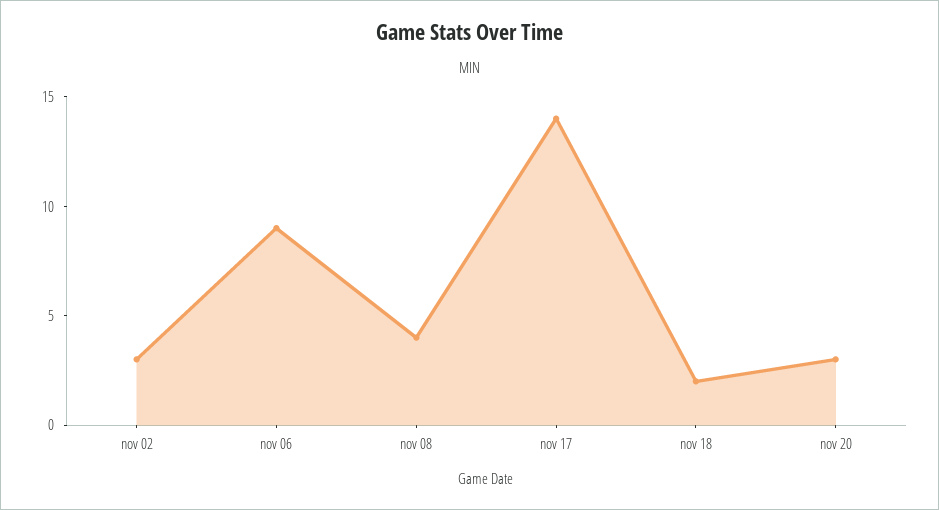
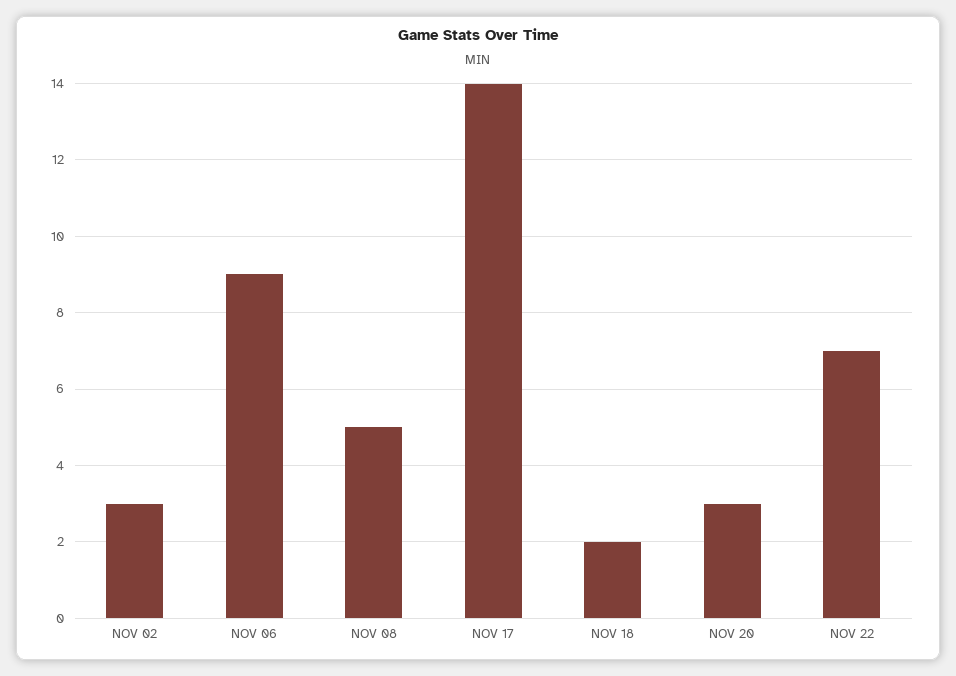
nov 08: 4 -> 5
NOV 22: none -> 7

